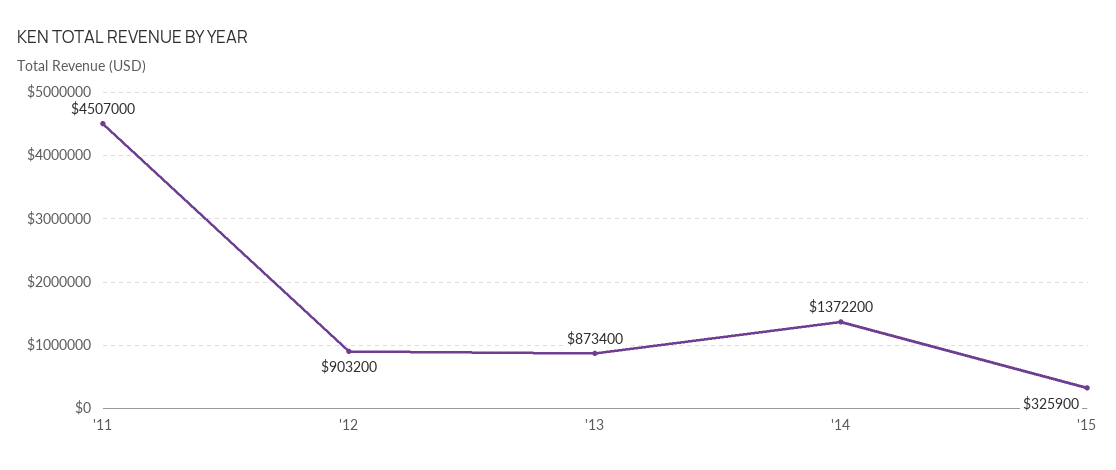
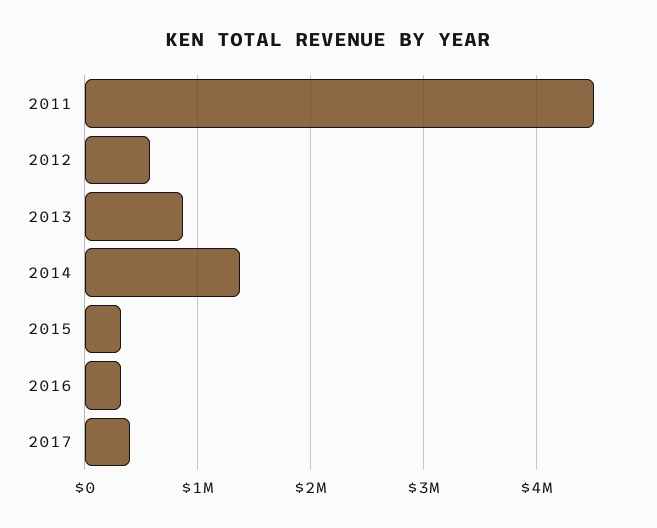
'12: 903200 -> 600000
2016: none -> 300000
2017: none -> 400000

